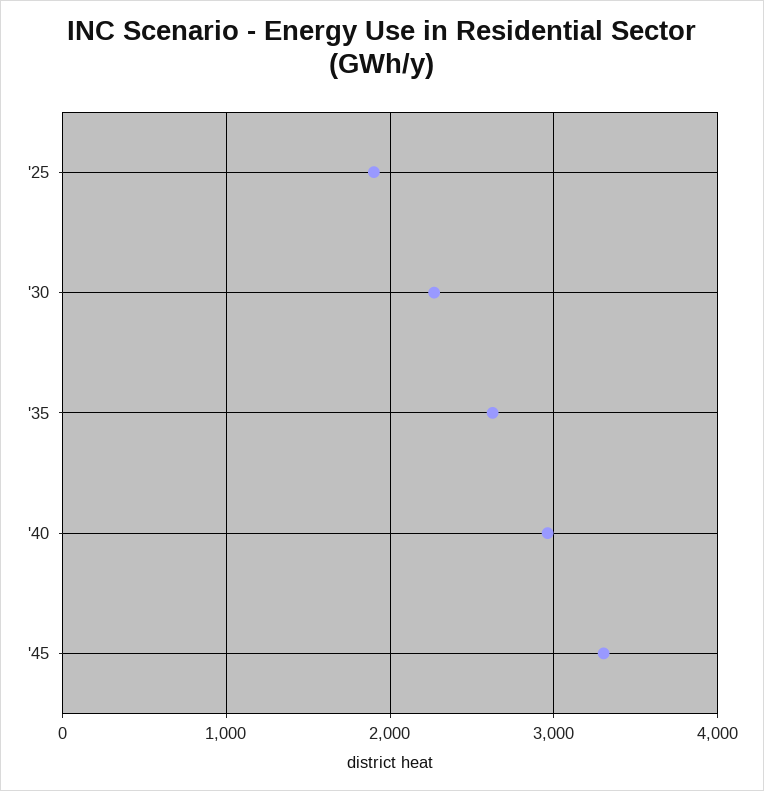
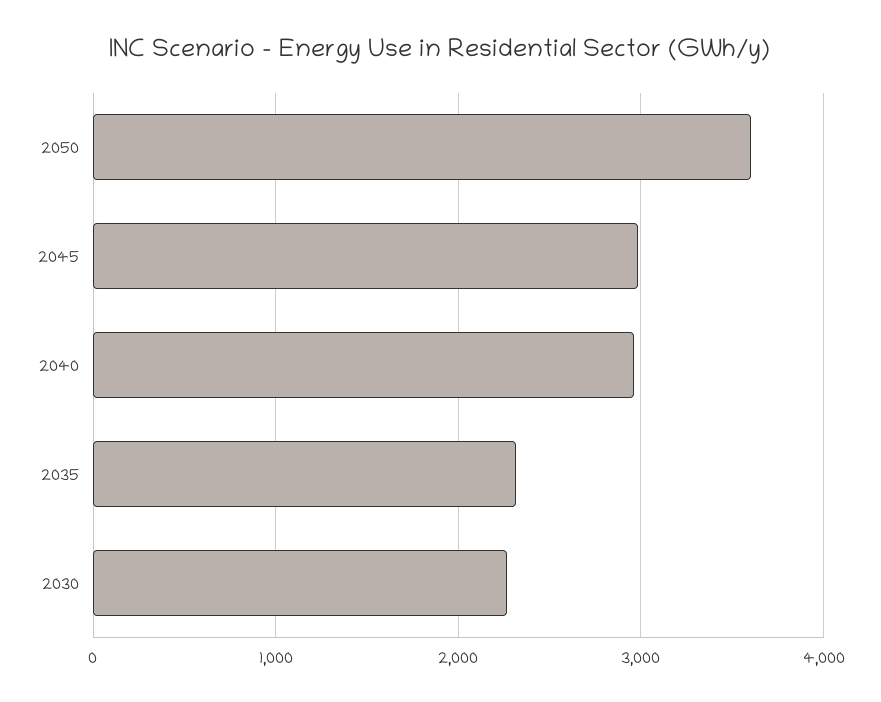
'25: 1900 -> none
'35: 2600 -> 2300
'45: 3300 -> 3000
2050: none -> 3600

